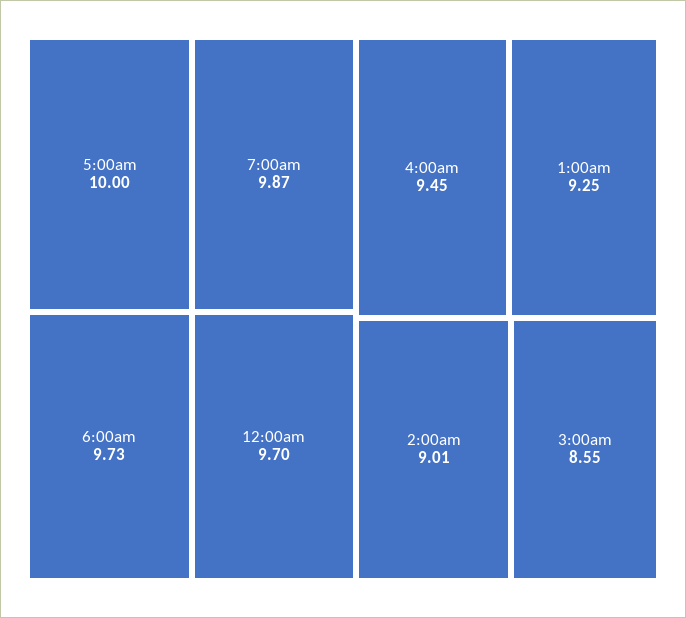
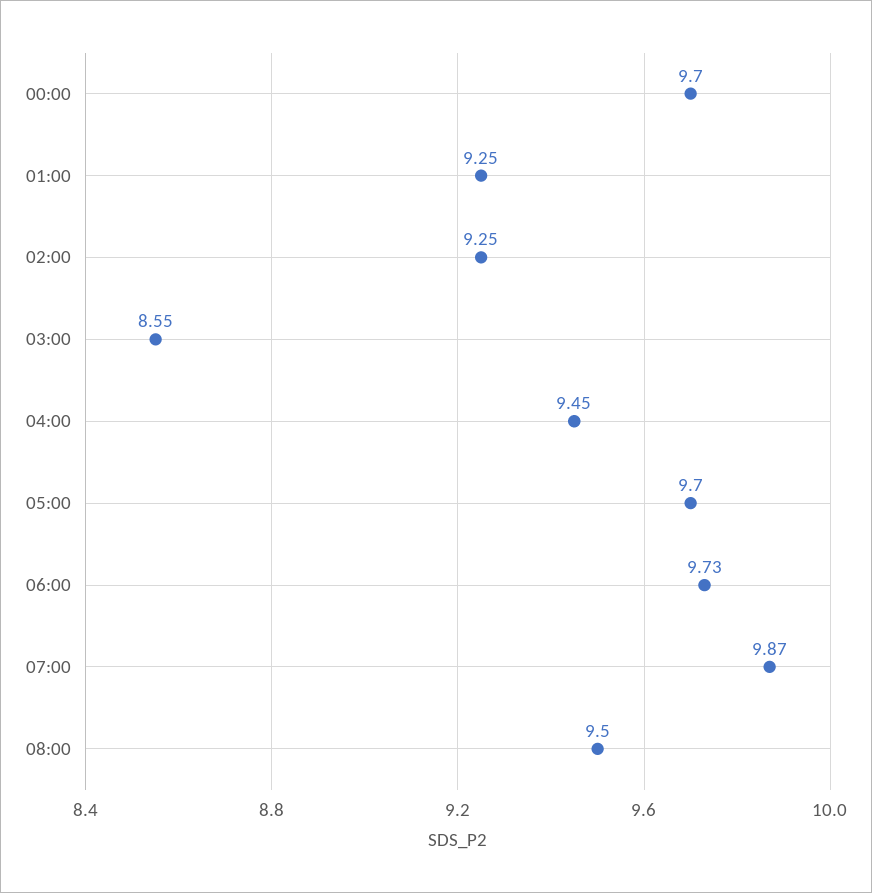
5:00am: 10 -> 9.7
2:00am: 9.01 -> 9.25
08:00: none -> 9.5

